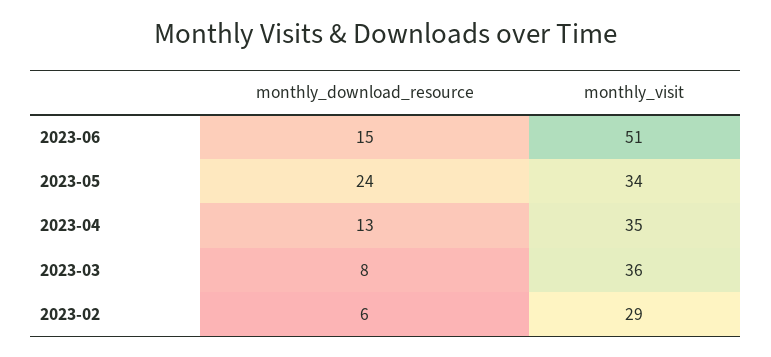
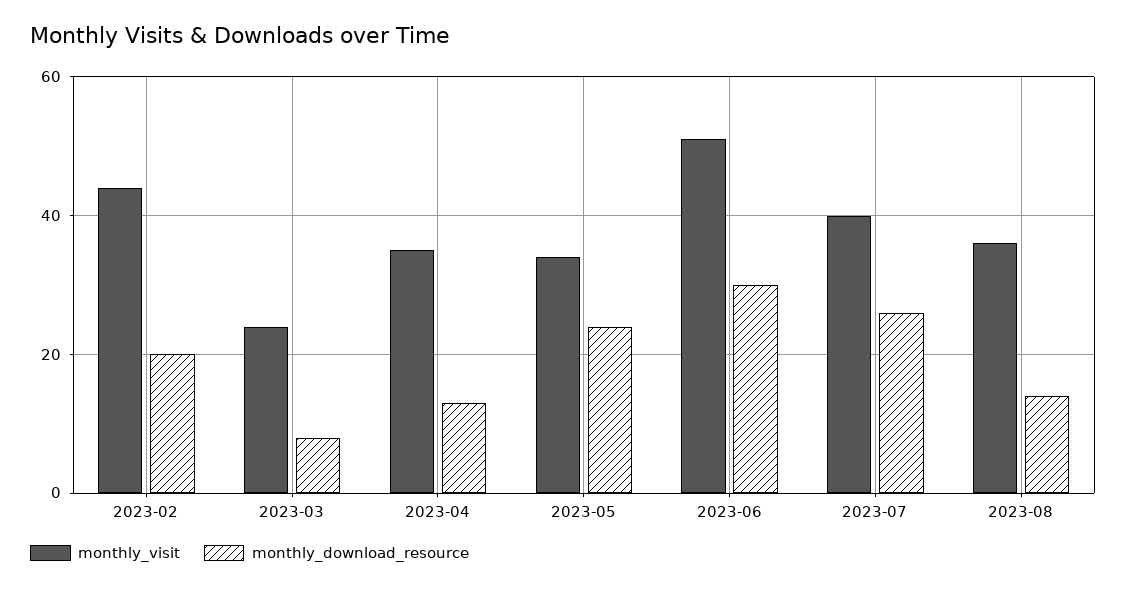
monthly_download_resource, 2023-06: 15 -> 30
monthly_visit, 2023-03: 36 -> 25
monthly_download_resource, 2023-02: 6 -> 20
monthly_visit, 2023-02: 29 -> 45
monthly_visit, 2023-07: none -> 40
monthly_download_resource, 2023-07: none -> 25
monthly_visit, 2023-08: none -> 35
monthly_download_resource, 2023-08: none -> 15

